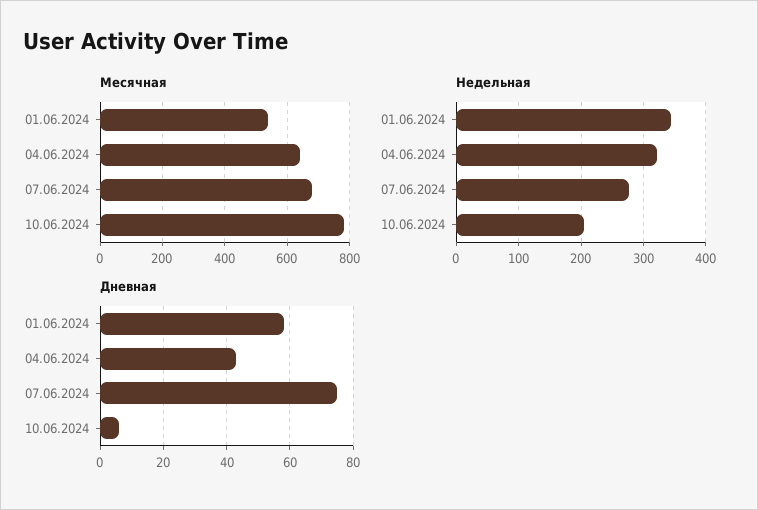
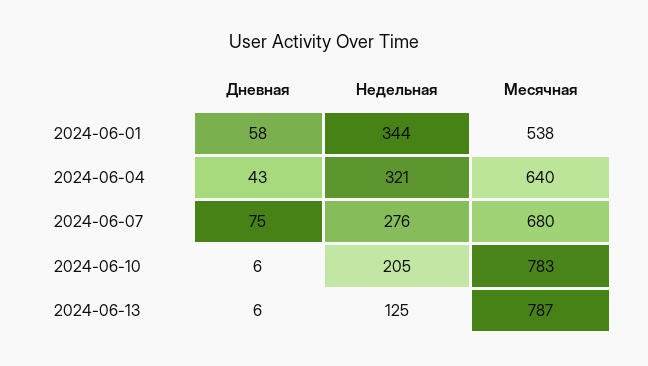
Дневная, 2024-06-13: none -> 6
Недельная, 2024-06-13: none -> 125
Месячная, 2024-06-13: none -> 787

